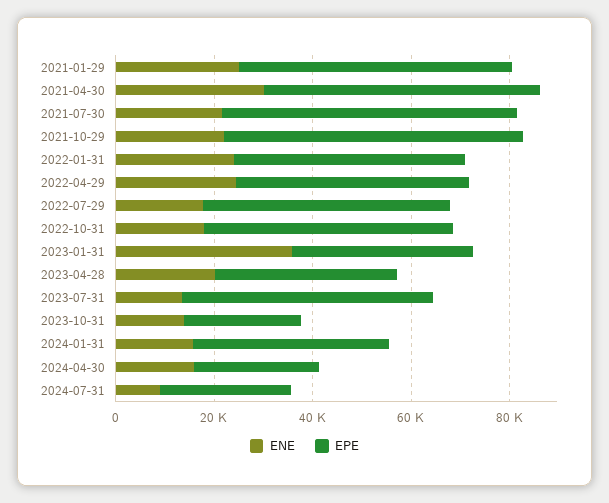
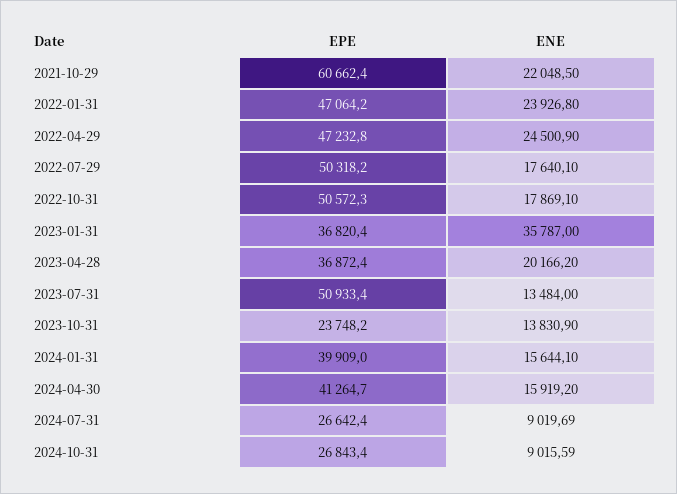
ENE, 2021-01-29: 25000 -> none
EPE, 2021-01-29: 55000 -> none
ENE, 2021-04-30: 30000 -> none
EPE, 2021-04-30: 55000 -> none
ENE, 2021-07-30: 20000 -> none
EPE, 2021-07-30: 60000 -> none
EPE, 2024-04-30: 25000 -> 41264.7
EPE, 2024-10-31: none -> 26843.4
ENE, 2024-10-31: none -> 9015.59

